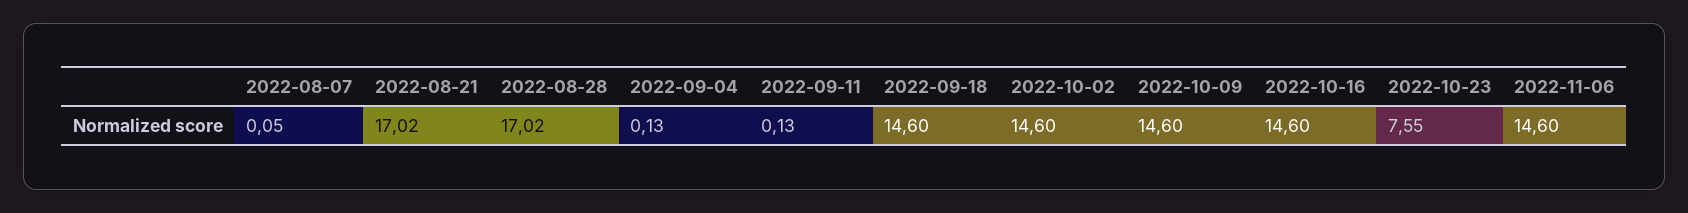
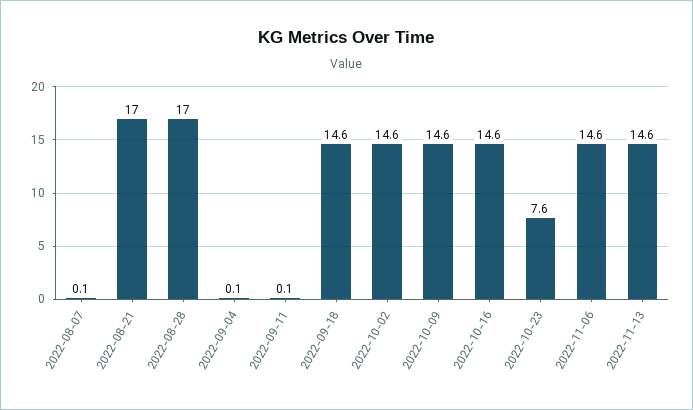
2022-11-13: none -> 14.6

